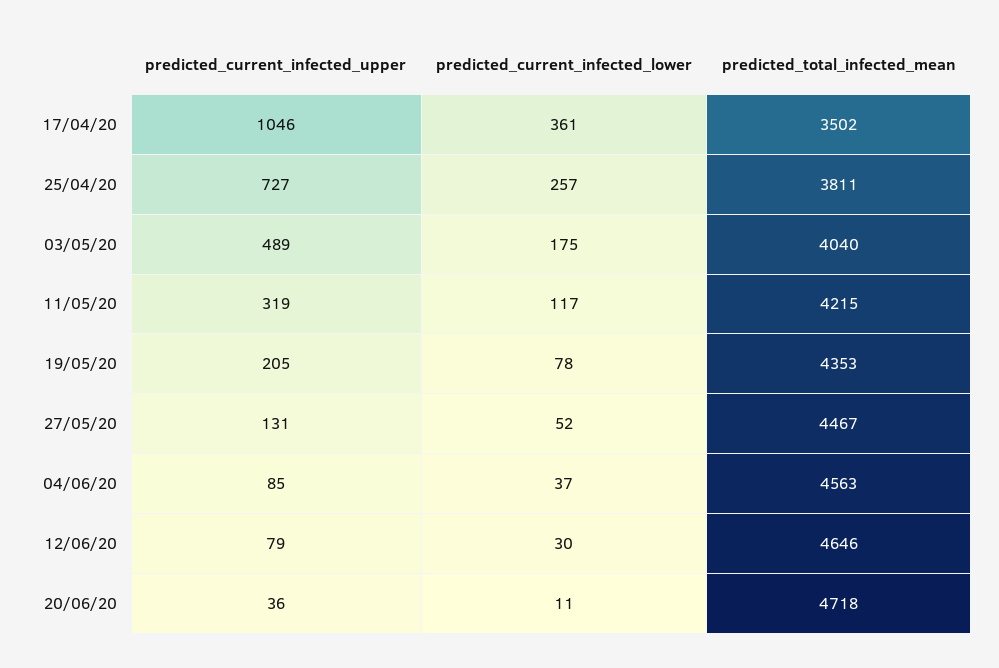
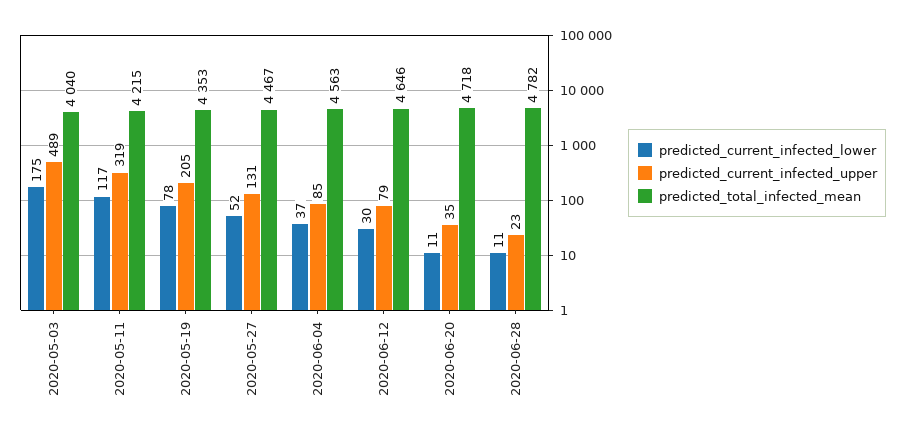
predicted_current_infected_upper, 17/04/20: 1046 -> none
predicted_current_infected_lower, 17/04/20: 361 -> none
predicted_total_infected_mean, 17/04/20: 3502 -> none
predicted_current_infected_upper, 25/04/20: 727 -> none
predicted_current_infected_lower, 25/04/20: 257 -> none
predicted_total_infected_mean, 25/04/20: 3811 -> none
predicted_current_infected_upper, 20/06/20: 36 -> 35
predicted_current_infected_lower, 2020-06-28: none -> 11
predicted_current_infected_upper, 2020-06-28: none -> 23
predicted_total_infected_mean, 2020-06-28: none -> 4782

